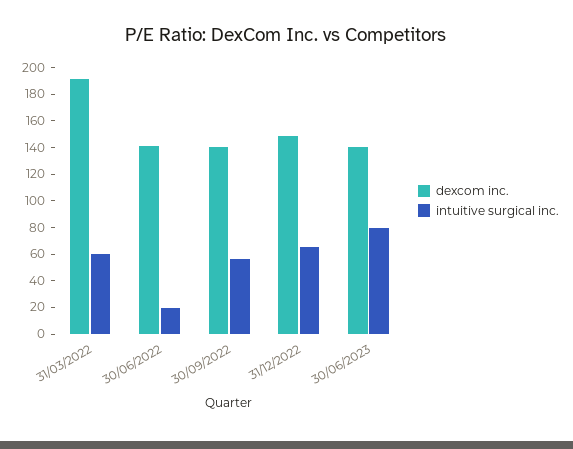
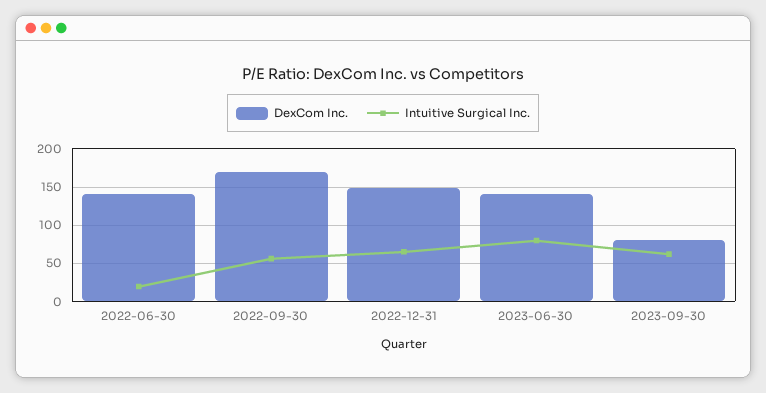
dexcom inc., 31/03/2022: 190 -> none
intuitive surgical inc., 31/03/2022: 60 -> none
dexcom inc., 30/09/2022: 140 -> 170
dexcom inc., 2023-09-30: none -> 80
intuitive surgical inc., 2023-09-30: none -> 60

